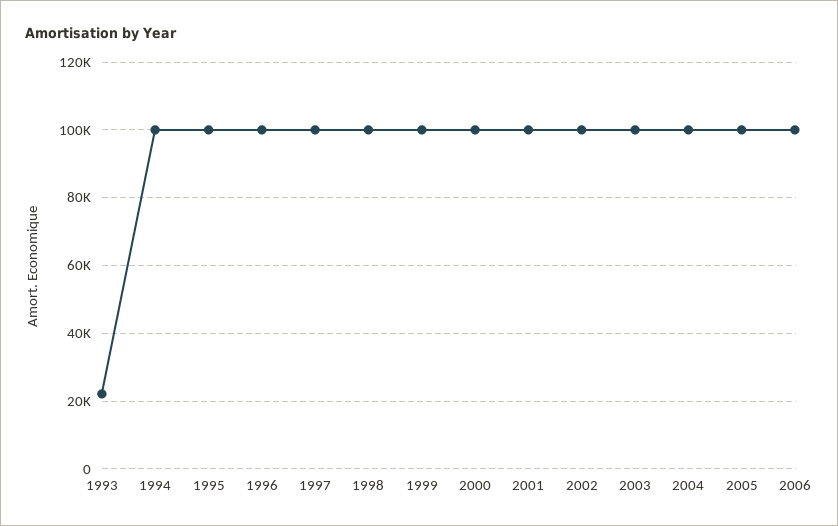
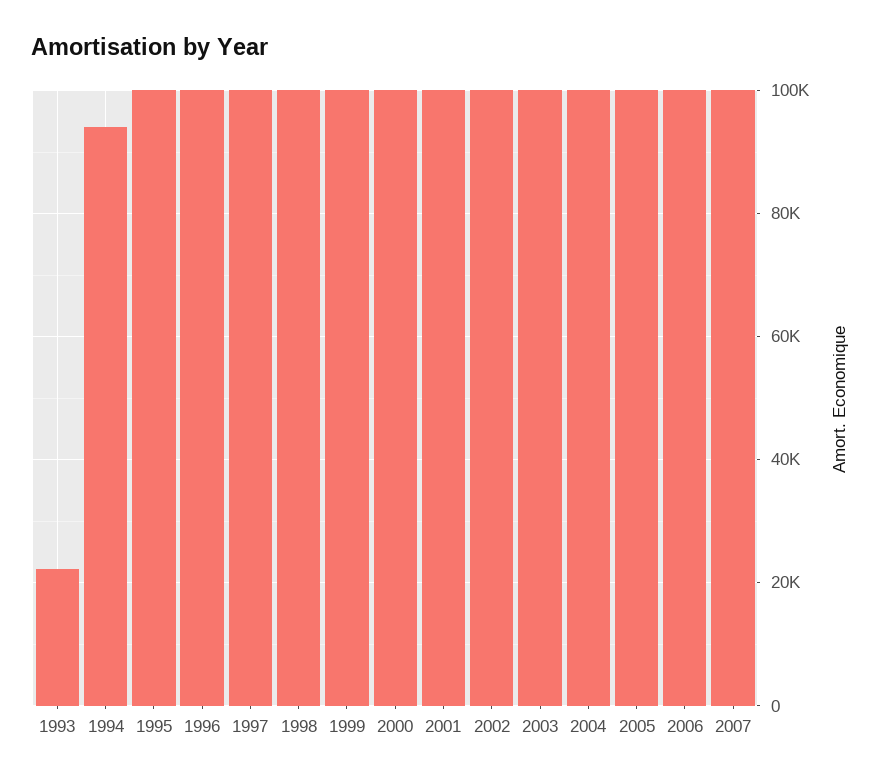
1994: 100000 -> 94000
2007: none -> 100000

